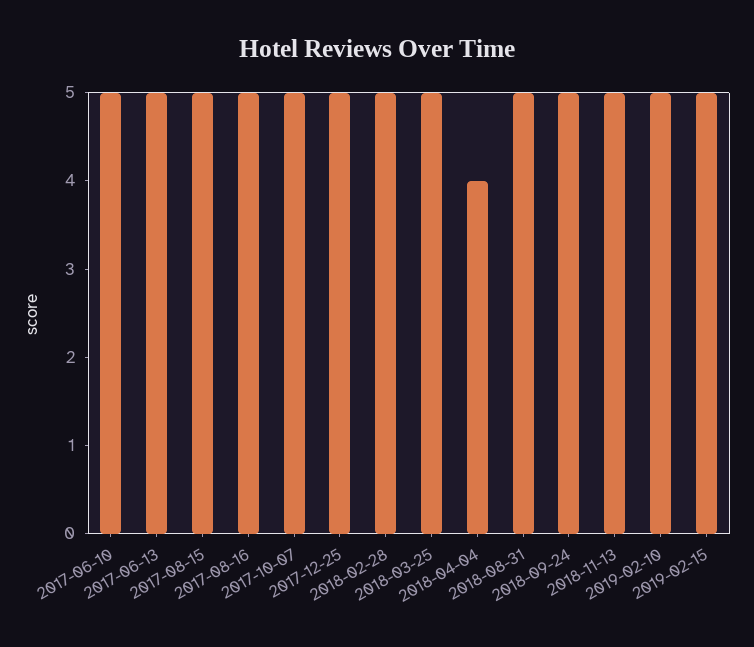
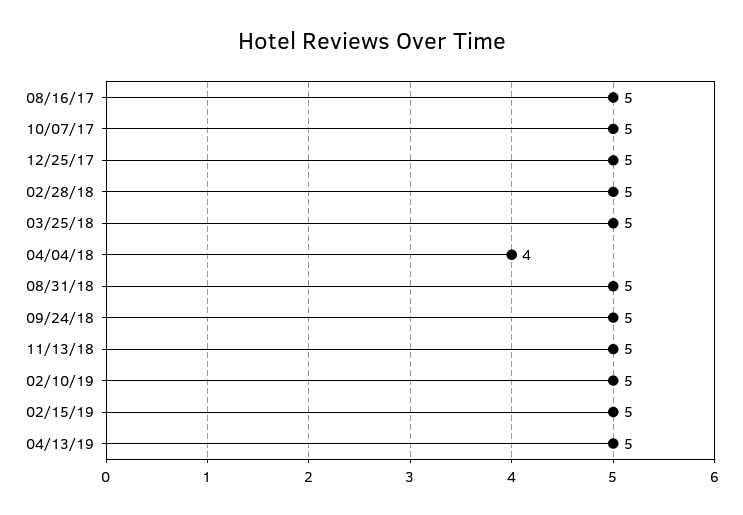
2017-06-10: 5 -> none
2017-06-13: 5 -> none
2017-08-15: 5 -> none
04/13/19: none -> 5

